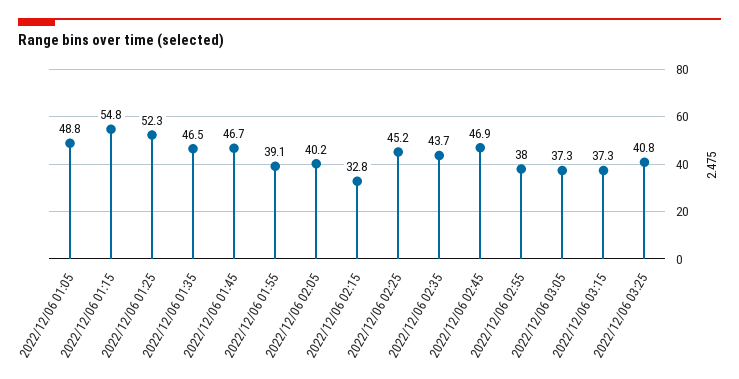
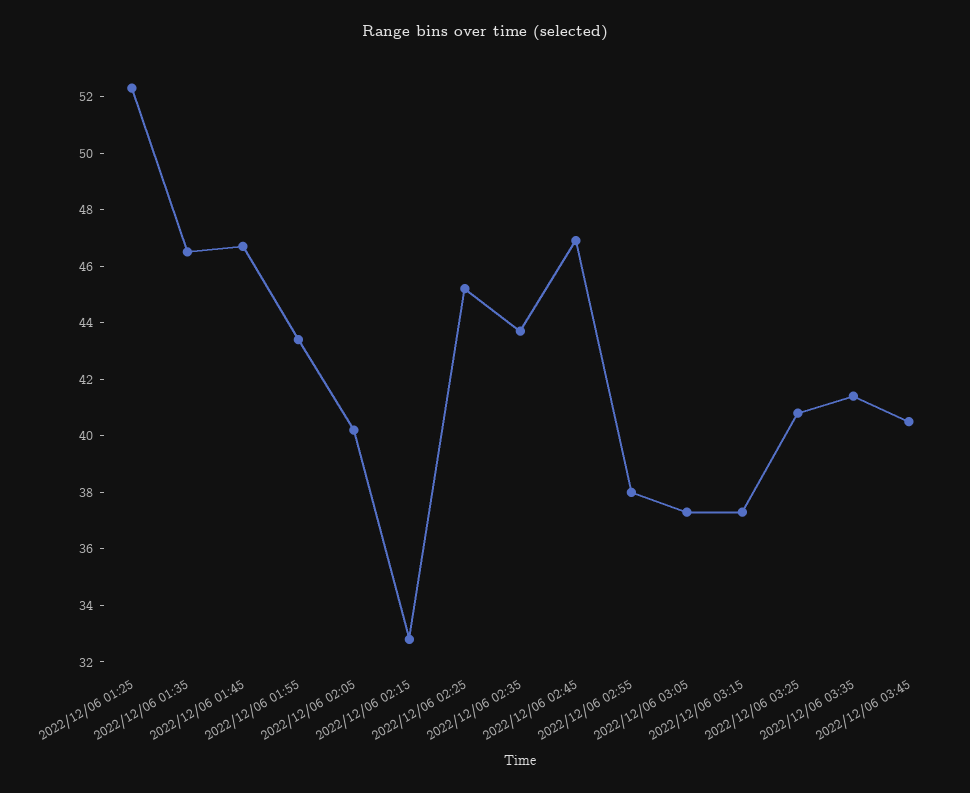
2022/12/06 01:05: 48.8 -> none
2022/12/06 01:15: 54.8 -> none
2022/12/06 01:55: 39.1 -> 43.5
2022/12/06 03:35: none -> 41.5
2022/12/06 03:45: none -> 40.5

